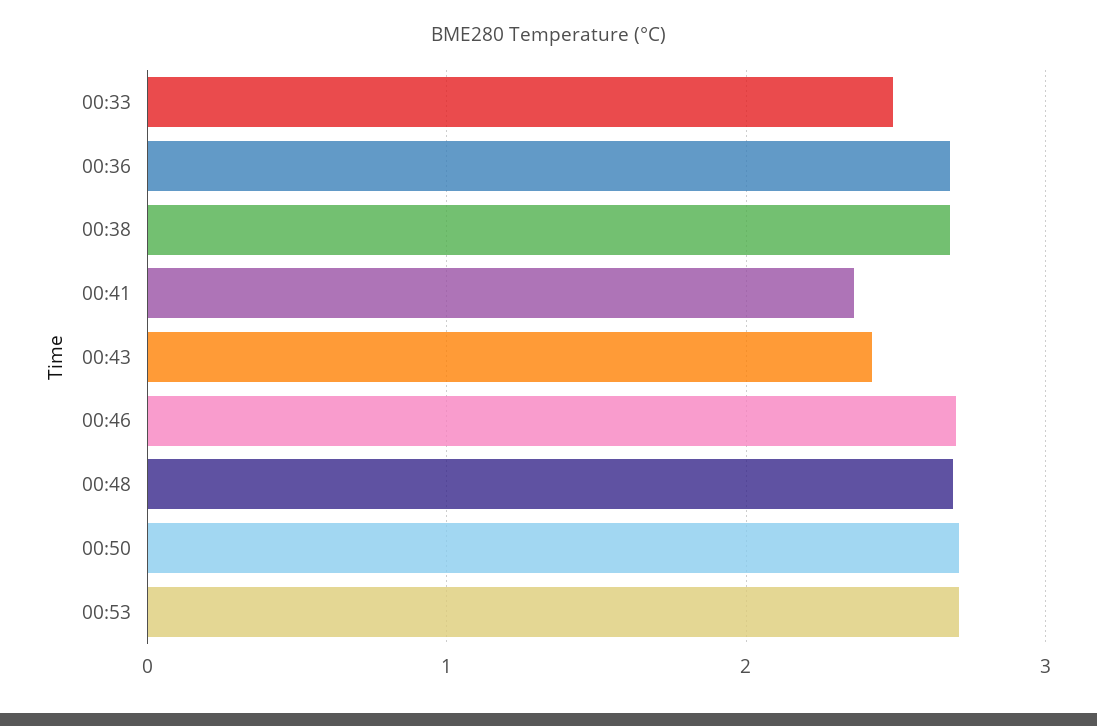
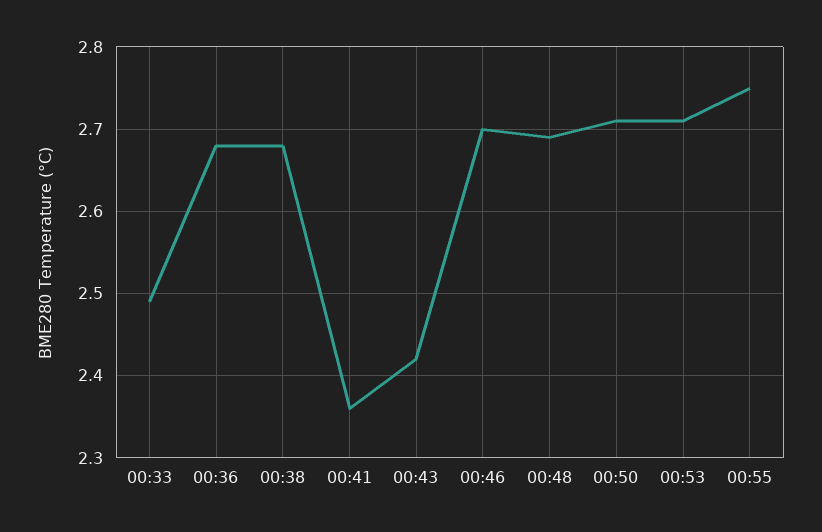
00:55: none -> 2.75

